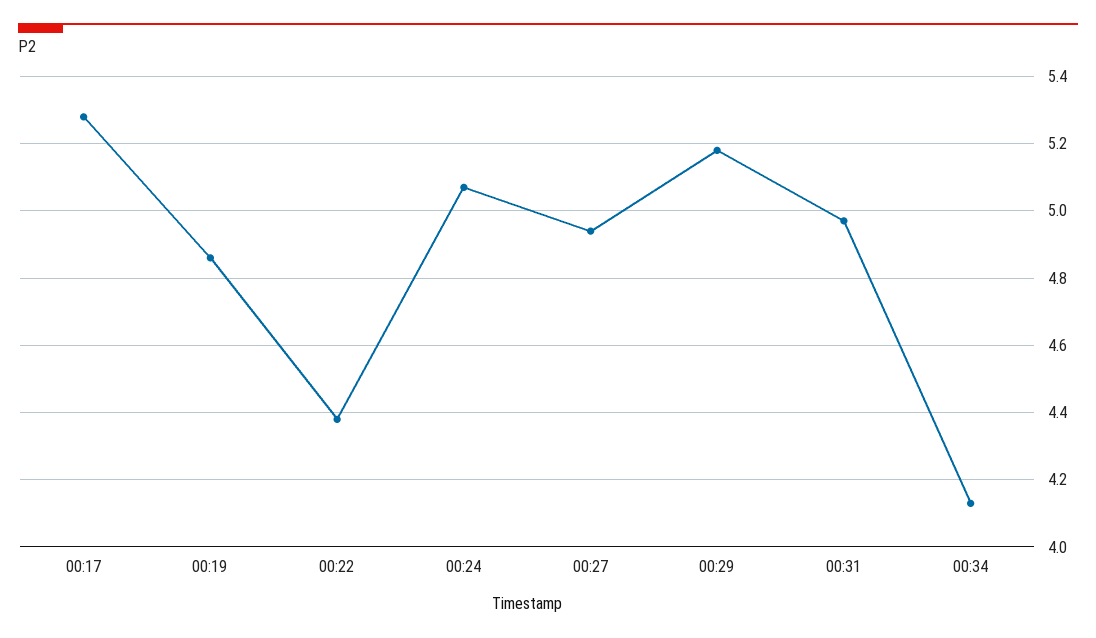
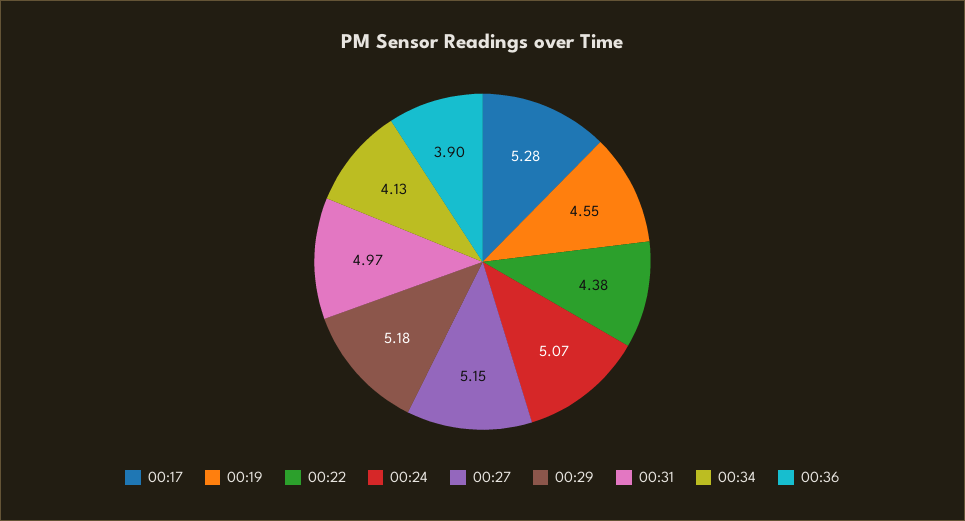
00:19: 4.85 -> 4.55
00:27: 4.95 -> 5.15
00:36: none -> 3.9

